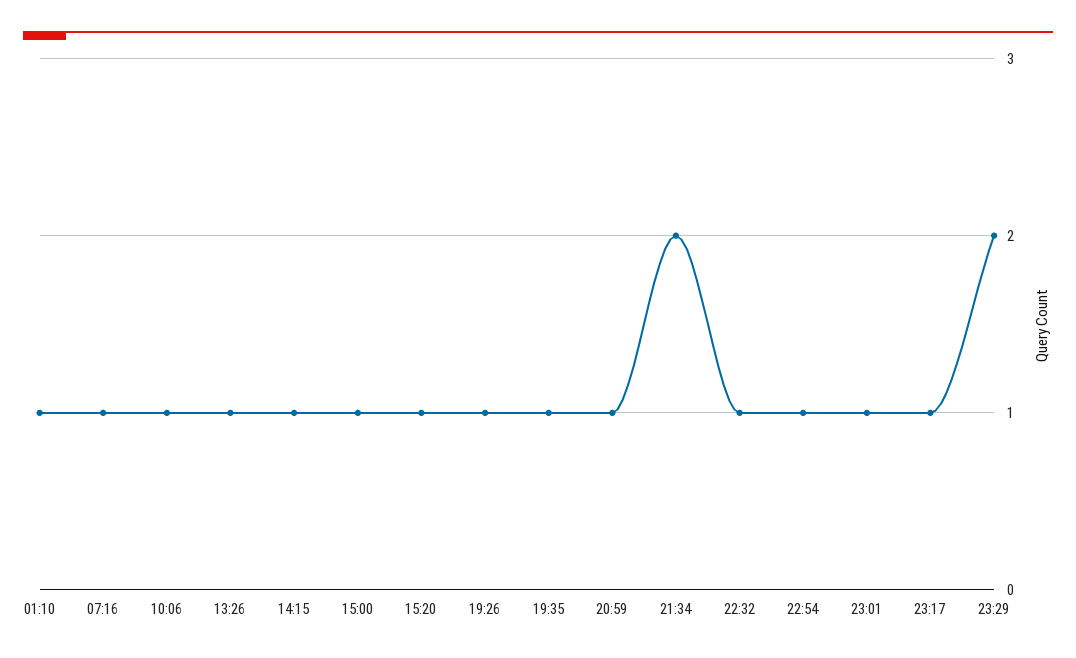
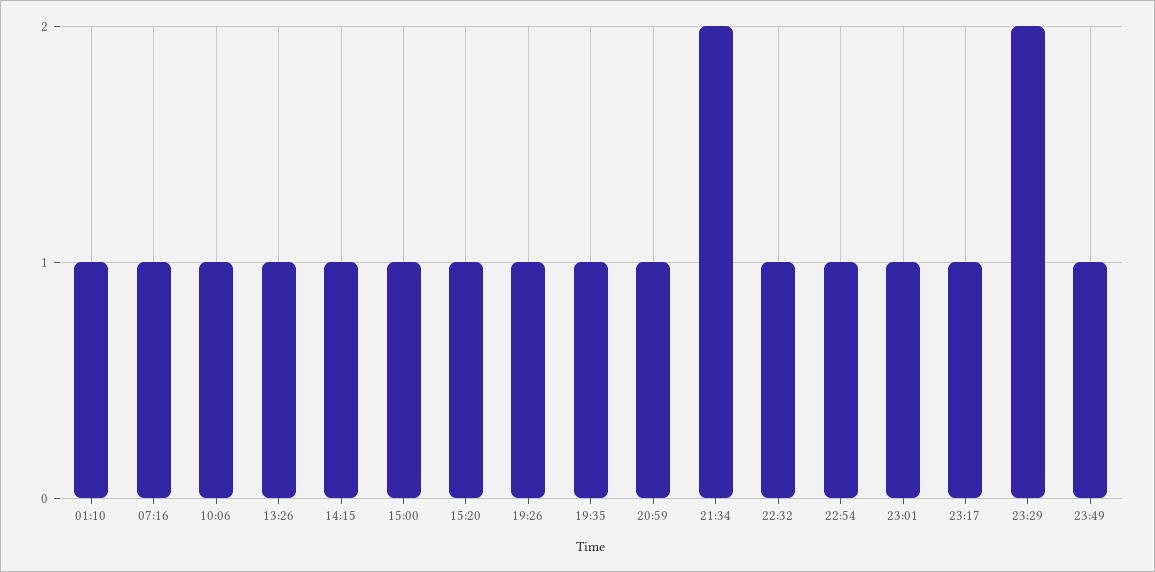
23:49: none -> 1

